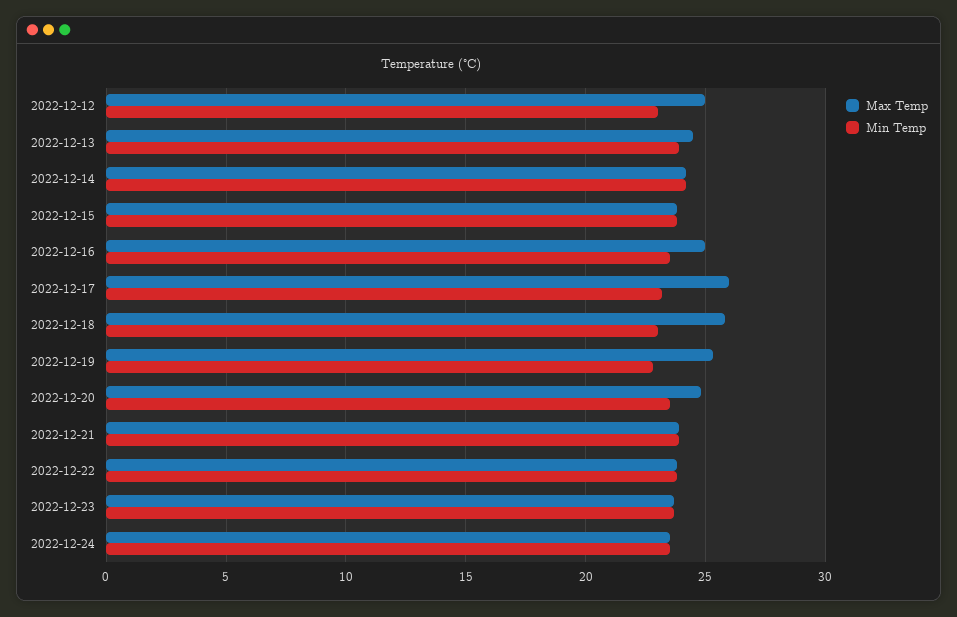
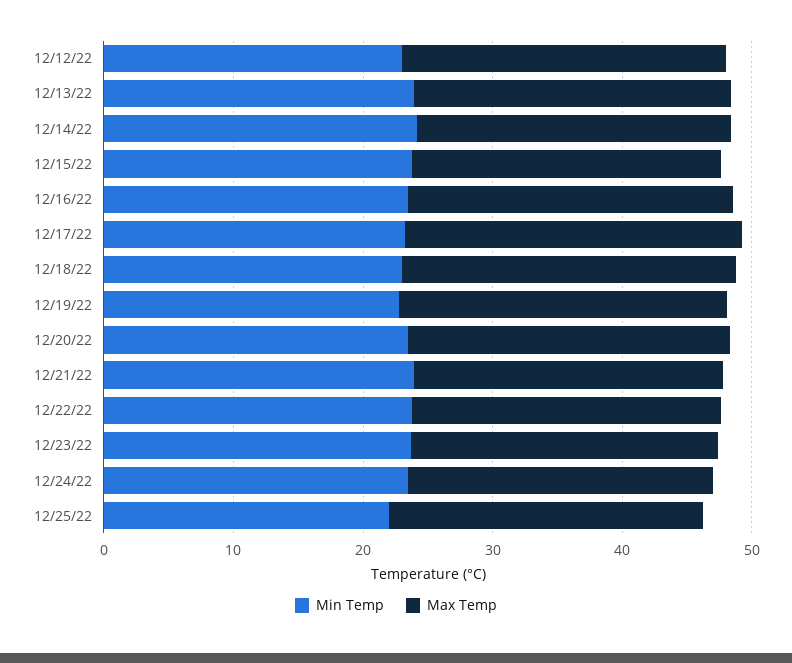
Min Temp, 12/25/22: none -> 22
Max Temp, 12/25/22: none -> 24

